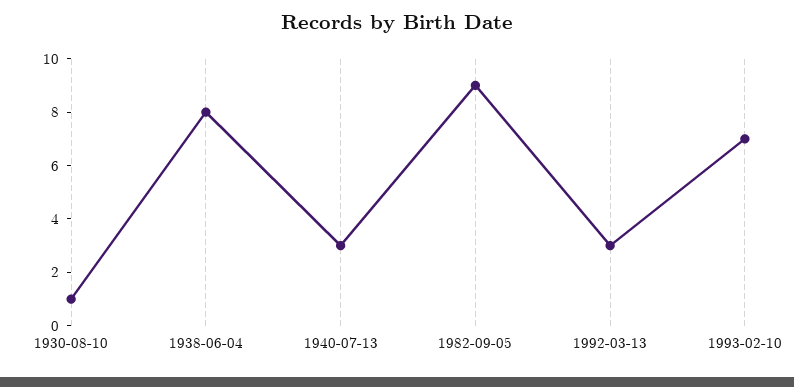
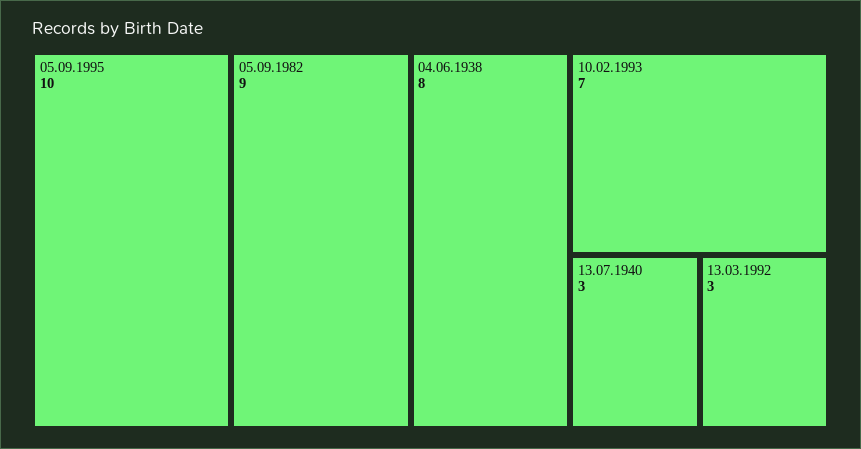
1930-08-10: 1 -> none
05.09.1995: none -> 10

